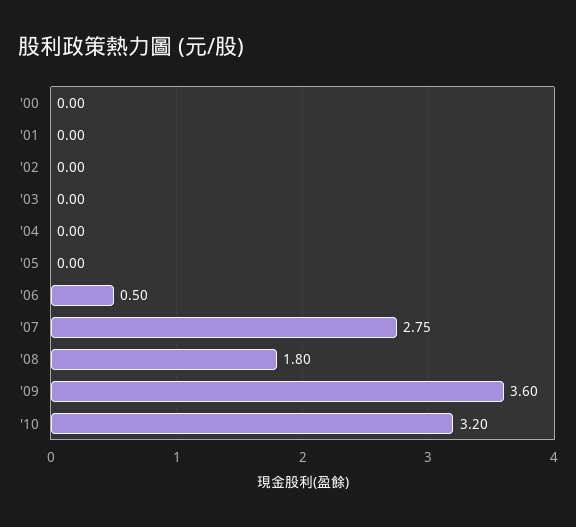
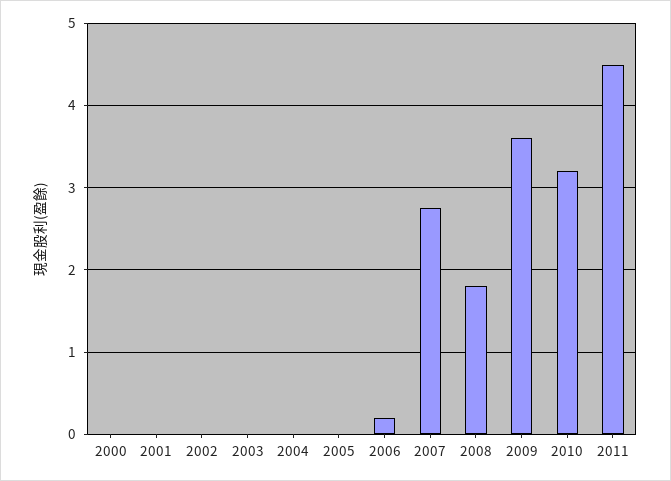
'06: 0.5 -> 0.2
2011: none -> 4.5

